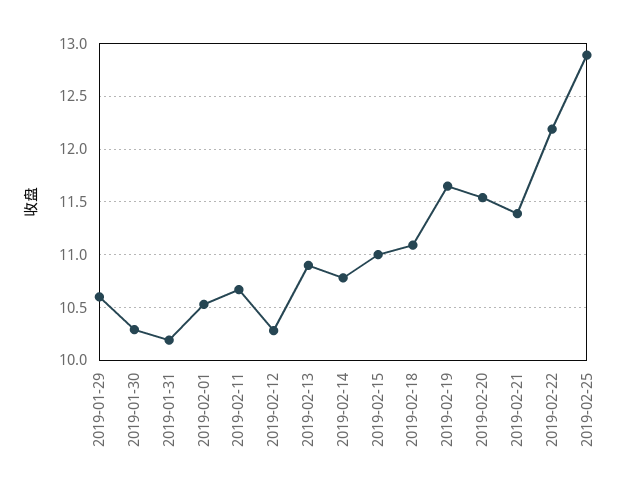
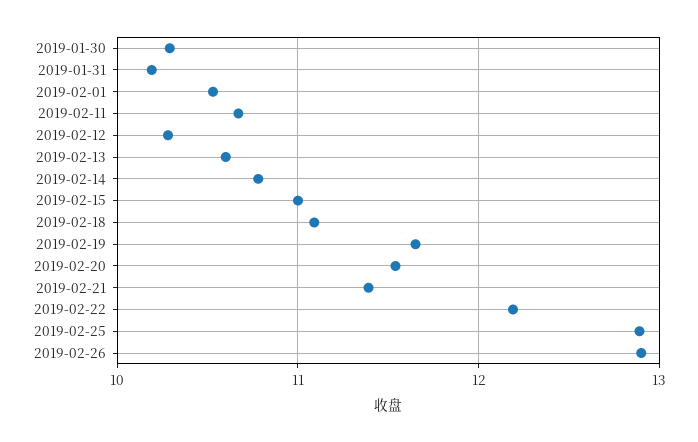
2019-01-29: 10.6 -> none
2019-02-13: 10.9 -> 10.6
2019-02-26: none -> 12.9

